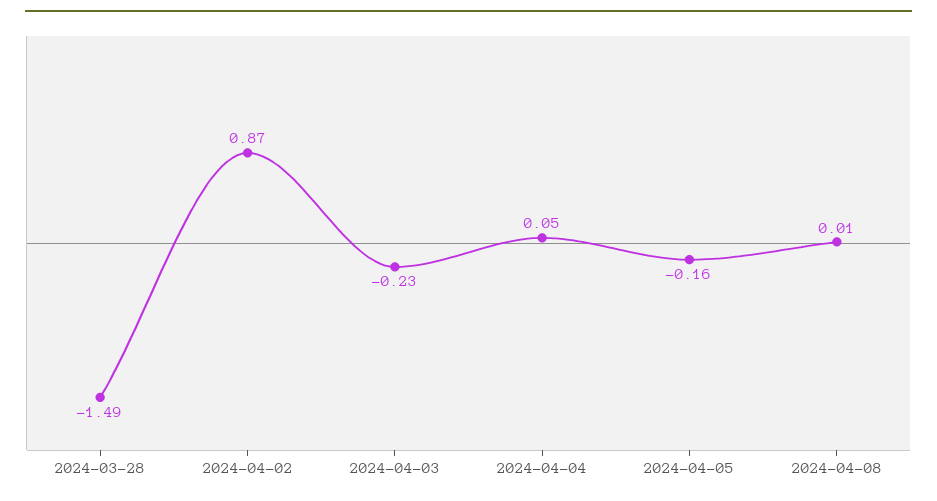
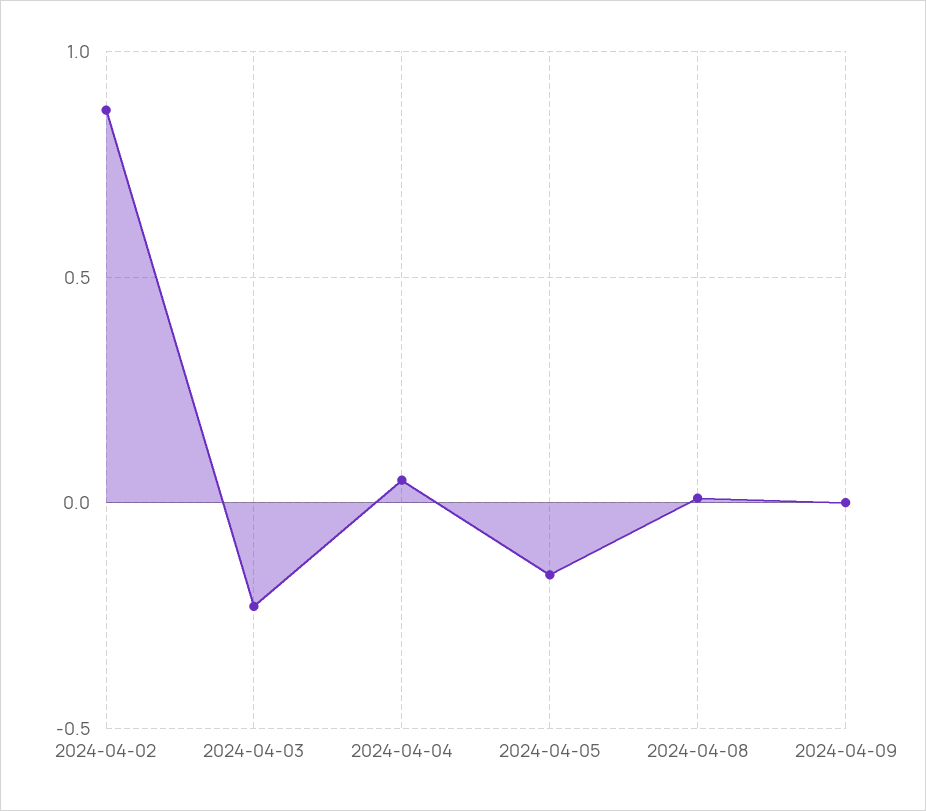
2024-03-28: -1.49 -> none
2024-04-09: none -> 0

